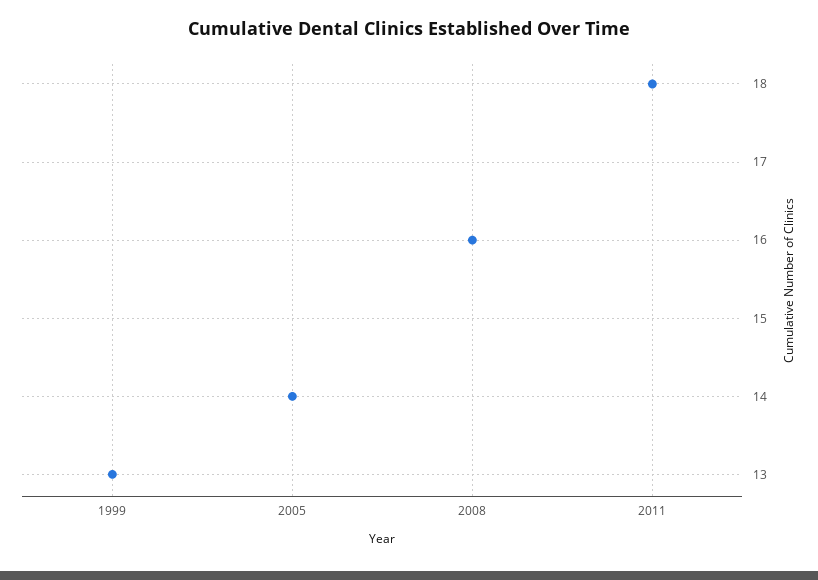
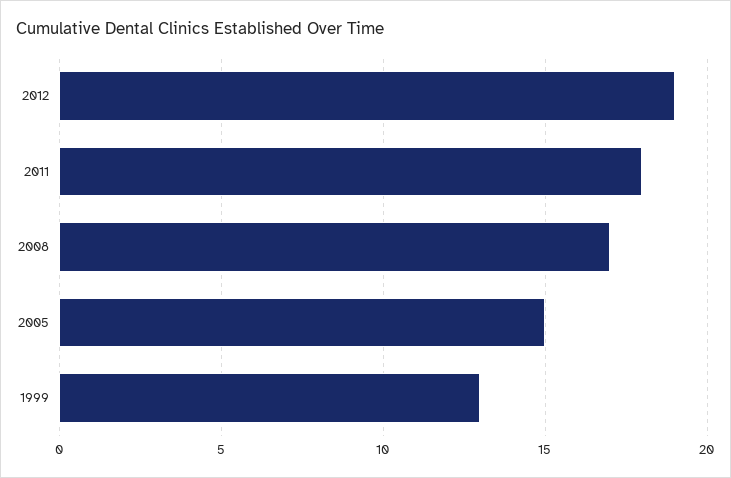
2005: 14 -> 15
2008: 16 -> 17
2012: none -> 19

